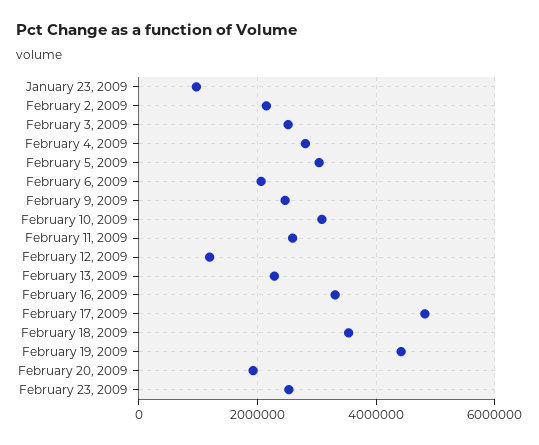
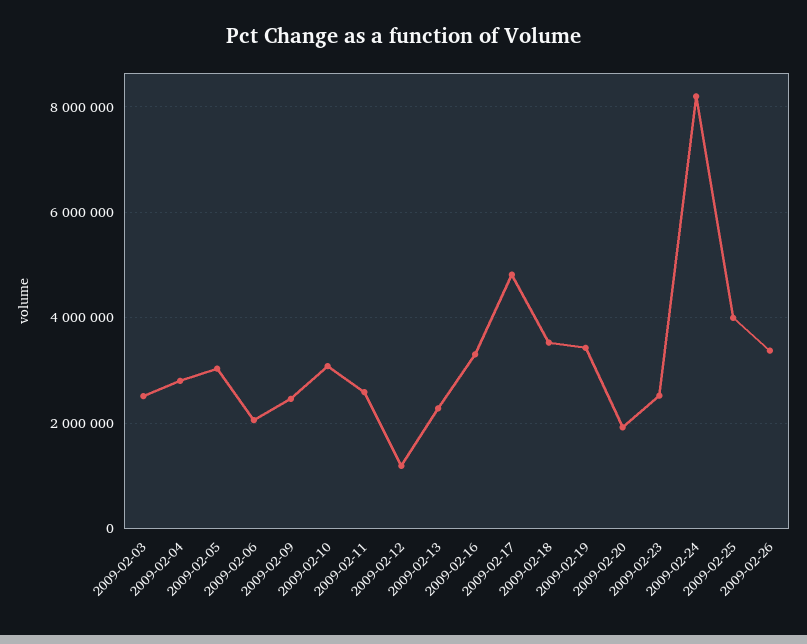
January 23, 2009: 1000000 -> none
February 2, 2009: 2200000 -> none
February 19, 2009: 4400000 -> 3400000
2009-02-24: none -> 8200000
2009-02-25: none -> 4000000
2009-02-26: none -> 3400000

